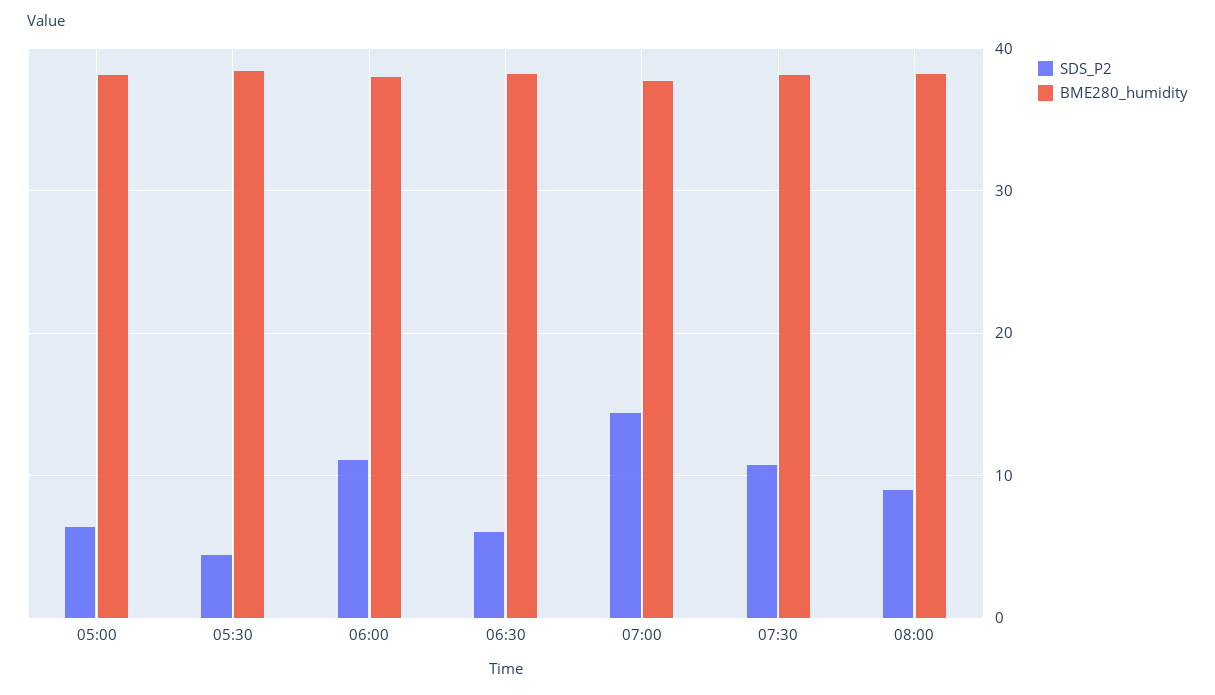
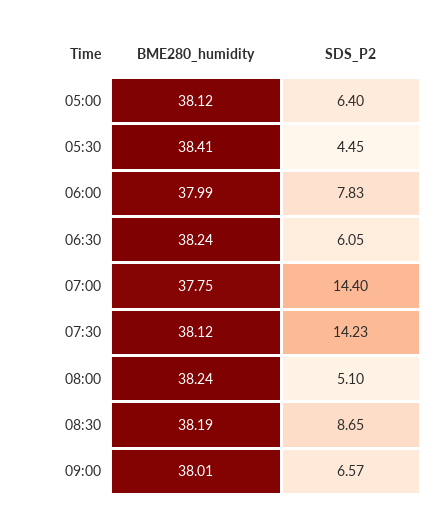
SDS_P2, 06:00: 11 -> 7.83
SDS_P2, 07:30: 11 -> 14.23
SDS_P2, 08:00: 9 -> 5.1
BME280_humidity, 08:30: none -> 38.19
SDS_P2, 08:30: none -> 8.65
BME280_humidity, 09:00: none -> 38.01
SDS_P2, 09:00: none -> 6.57

